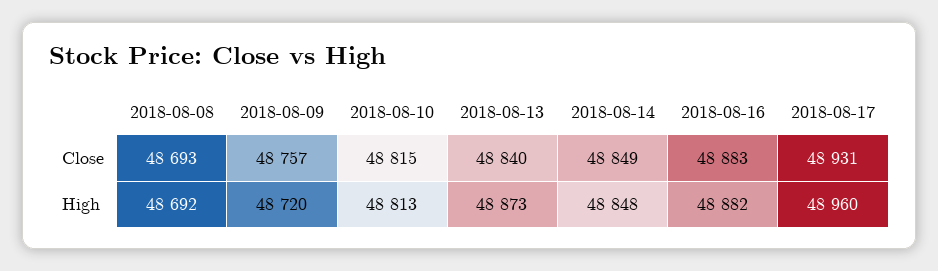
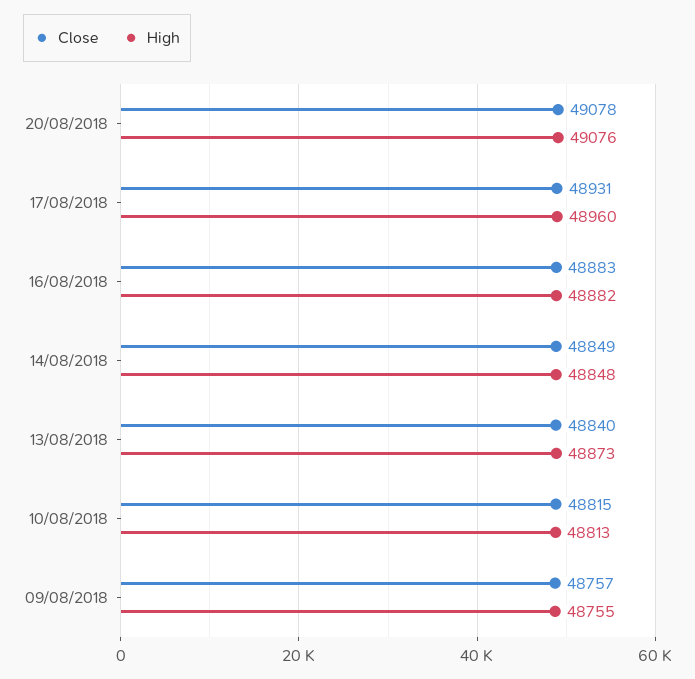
Close, 2018-08-08: 48693 -> none
High, 2018-08-08: 48692 -> none
High, 2018-08-09: 48720 -> 48755
Close, 20/08/2018: none -> 49078
High, 20/08/2018: none -> 49076

